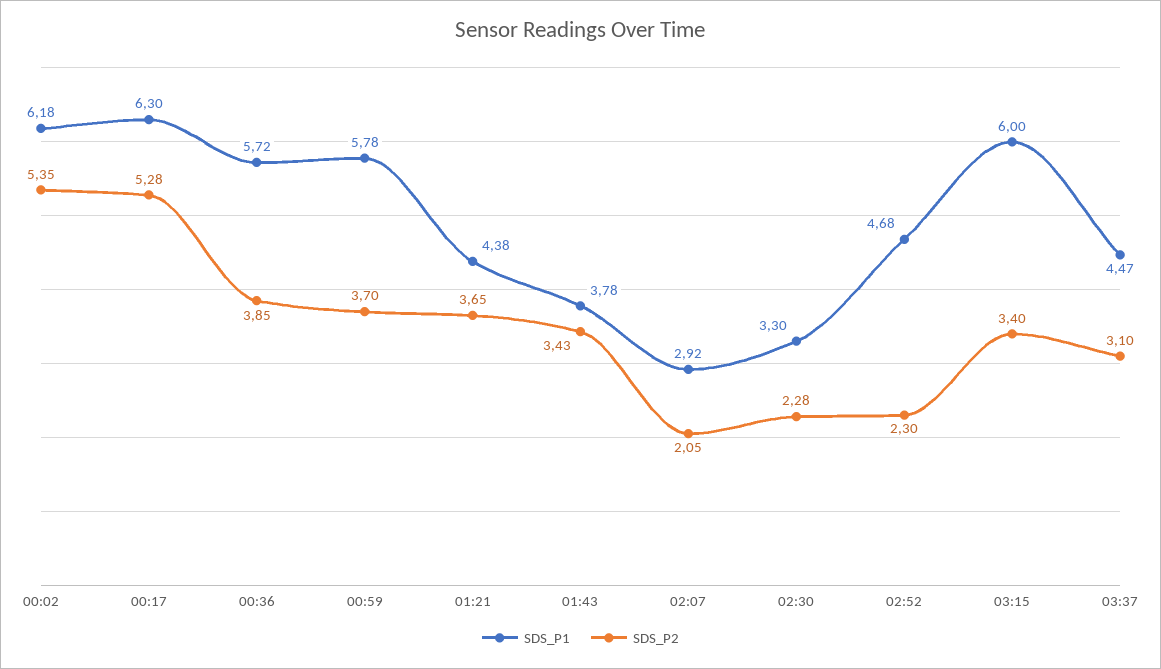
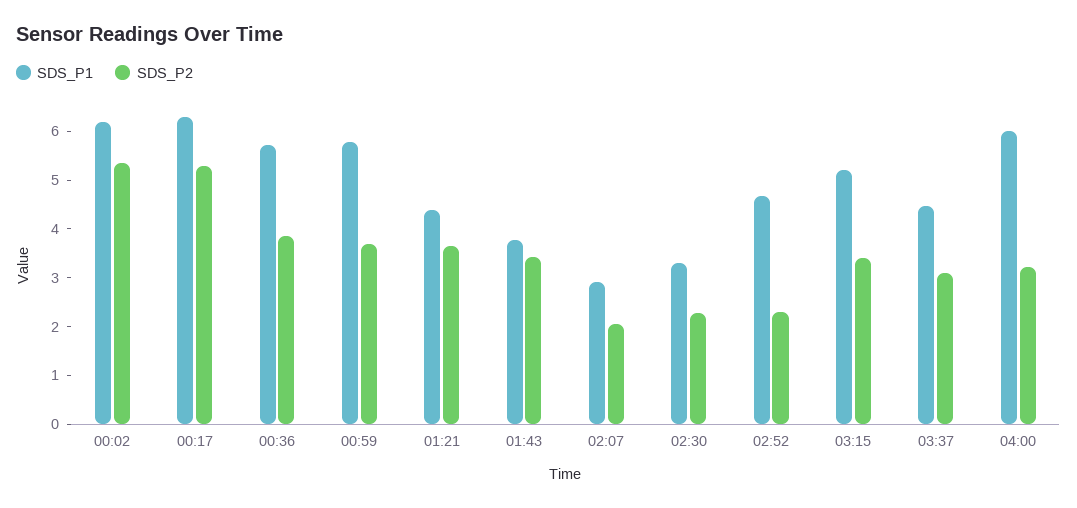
SDS_P1, 03:15: 6 -> 5.2
SDS_P1, 04:00: none -> 6
SDS_P2, 04:00: none -> 3.2

